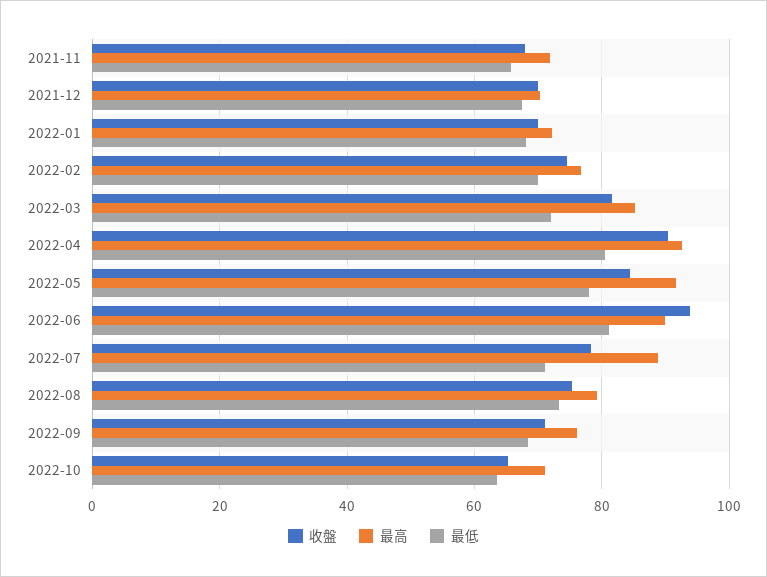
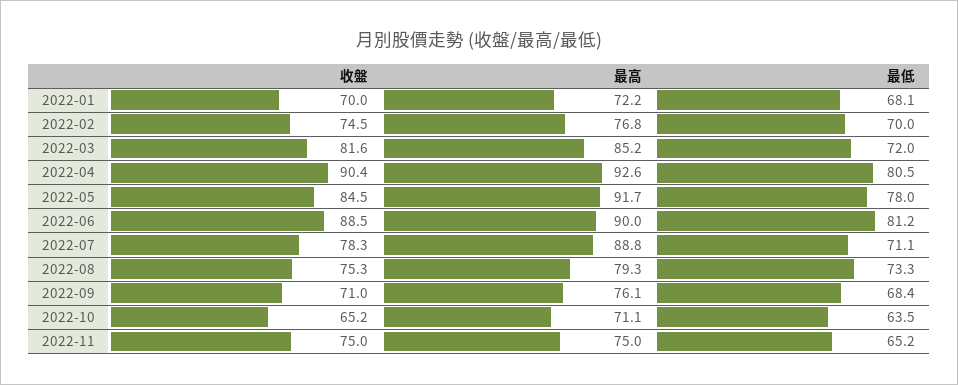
收盤, 2021-11: 68 -> none
最高, 2021-11: 72 -> none
最低, 2021-11: 66 -> none
收盤, 2021-12: 70 -> none
最高, 2021-12: 70 -> none
最低, 2021-12: 68 -> none
收盤, 2022-06: 94 -> 88.5
收盤, 2022-11: none -> 75
最高, 2022-11: none -> 75
最低, 2022-11: none -> 65.2

